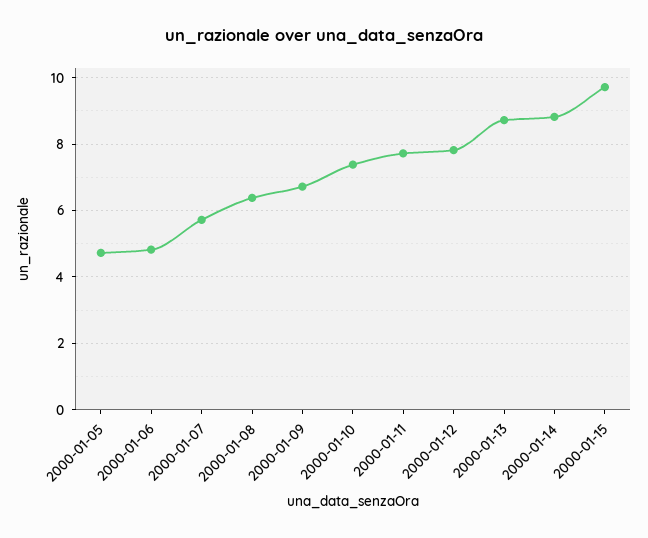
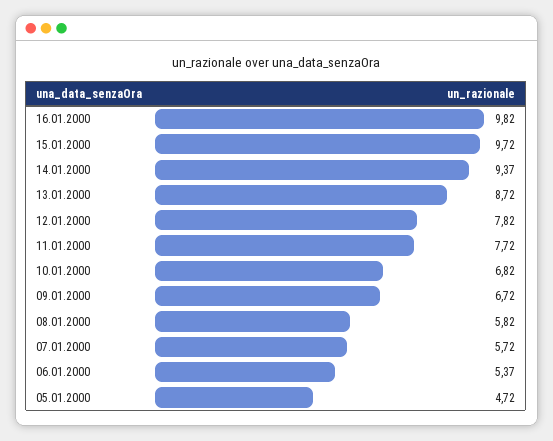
2000-01-06: 4.8 -> 5.37
2000-01-08: 6.4 -> 5.82
2000-01-10: 7.4 -> 6.82
2000-01-14: 8.8 -> 9.37
16.01.2000: none -> 9.82

